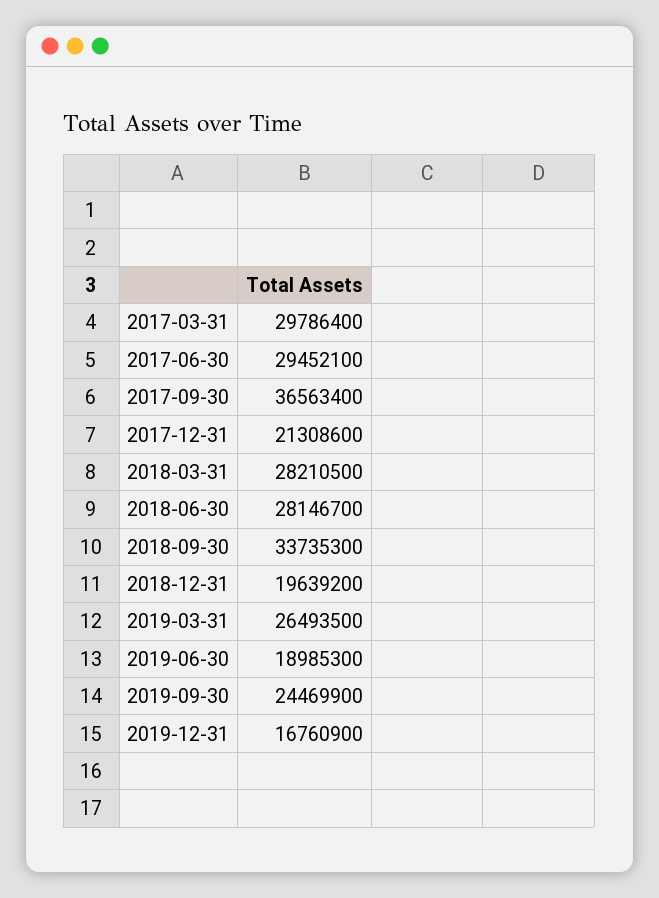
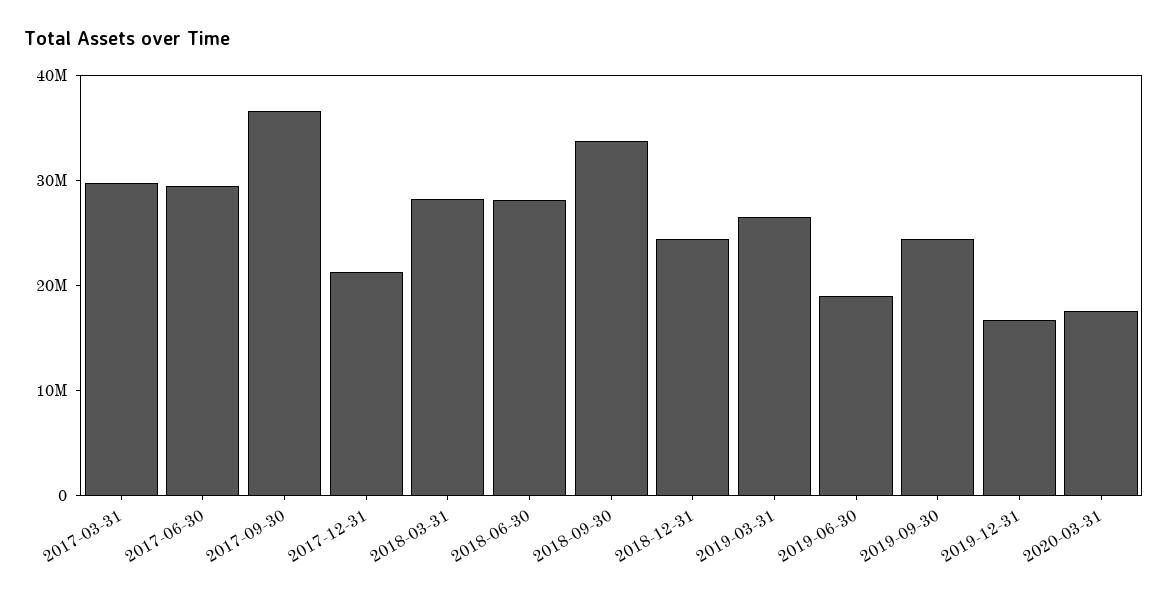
2018-12-31: 19639200 -> 24000000
2020-03-31: none -> 18000000

